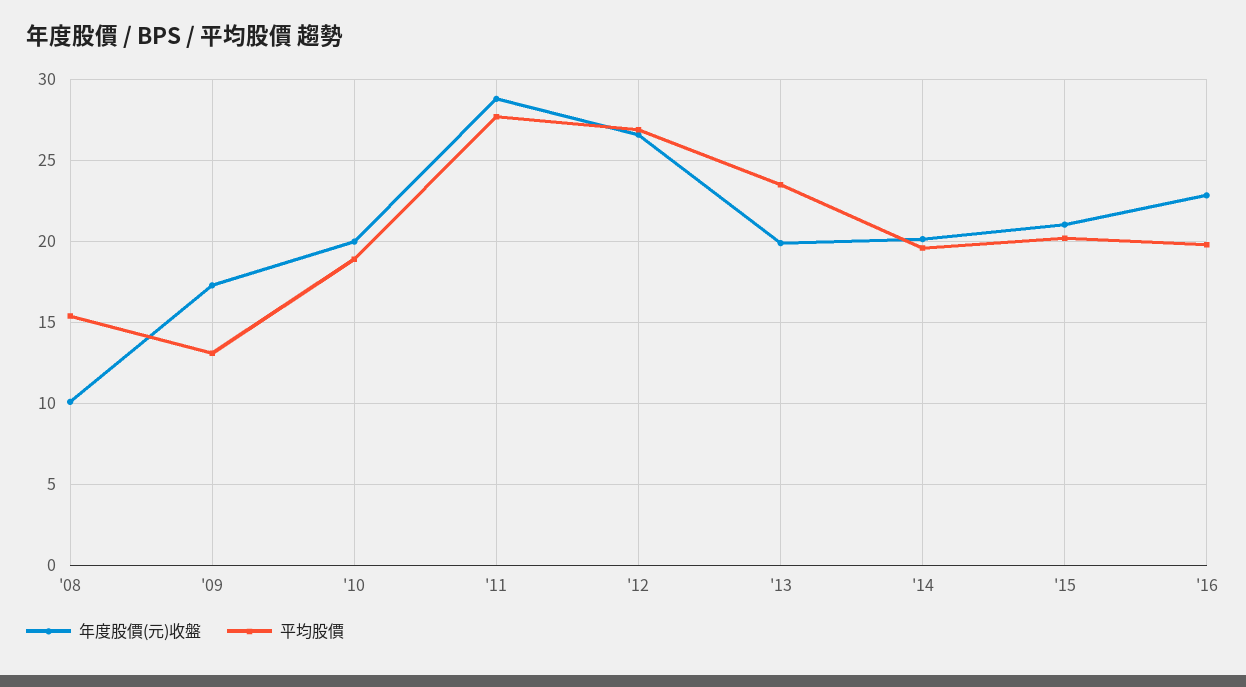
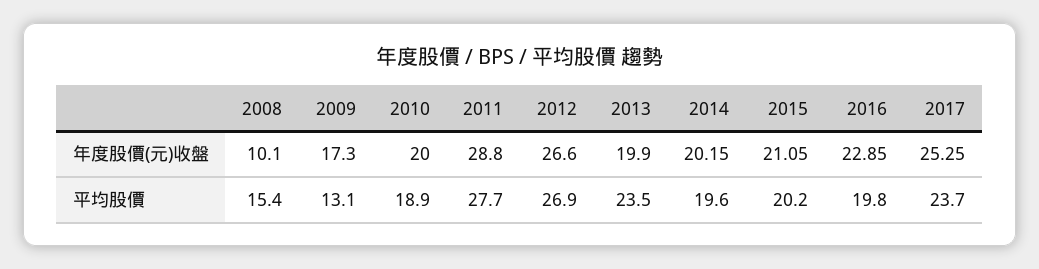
年度股價(元)收盤, 2017: none -> 25.25
平均股價, 2017: none -> 23.7

